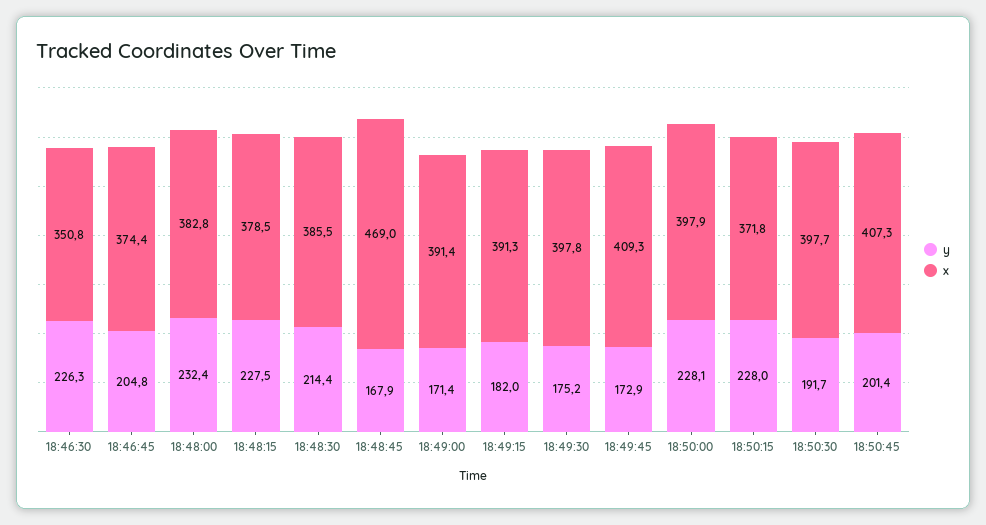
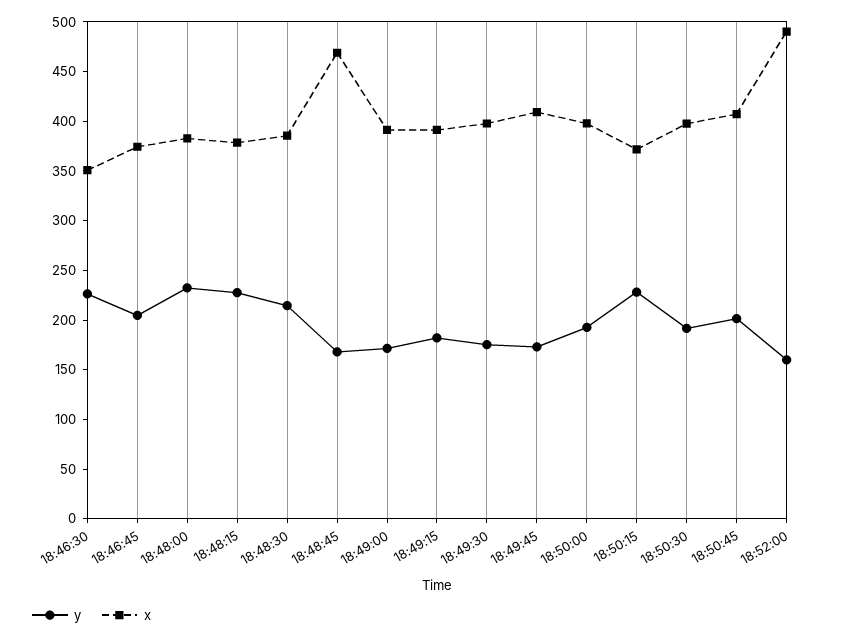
y, 18:50:00: 228.1 -> 190
y, 18:52:00: none -> 160
x, 18:52:00: none -> 490

